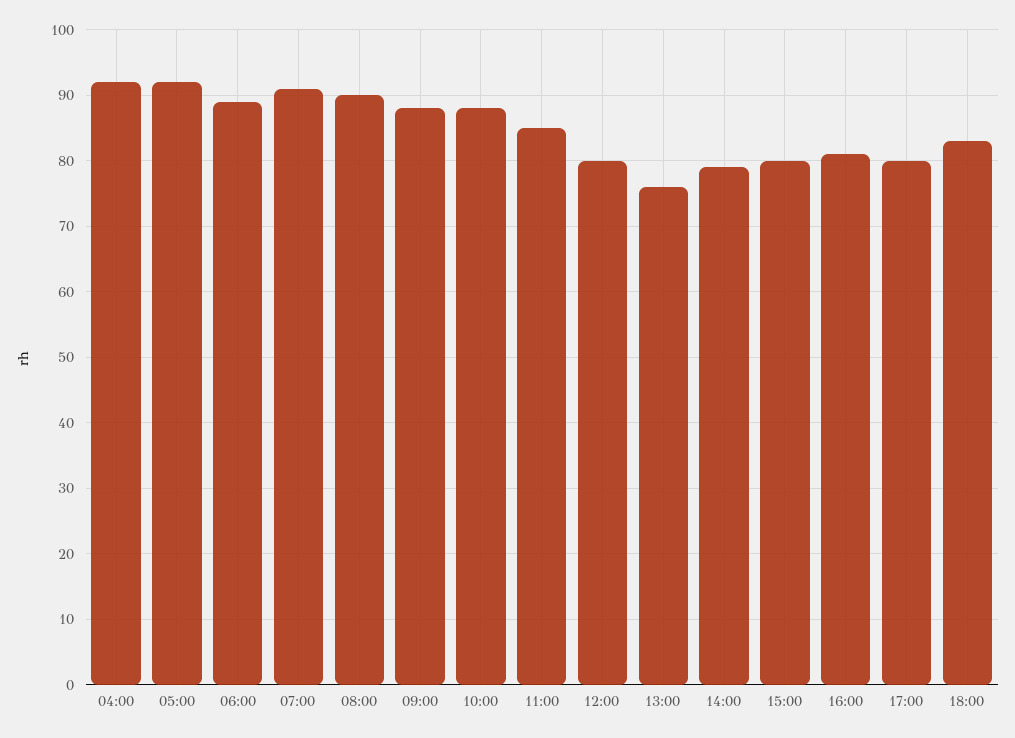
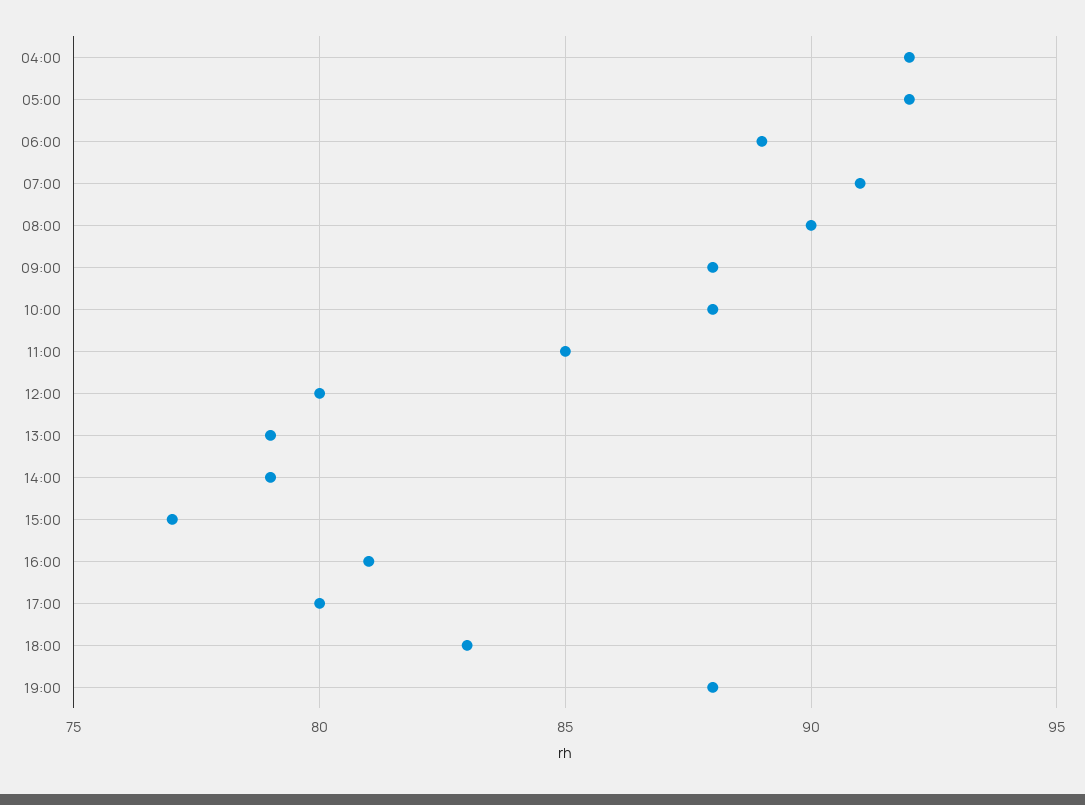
13:00: 76 -> 79
15:00: 80 -> 77
19:00: none -> 88

